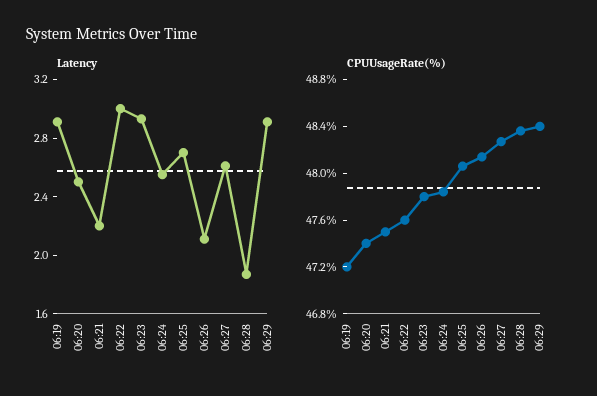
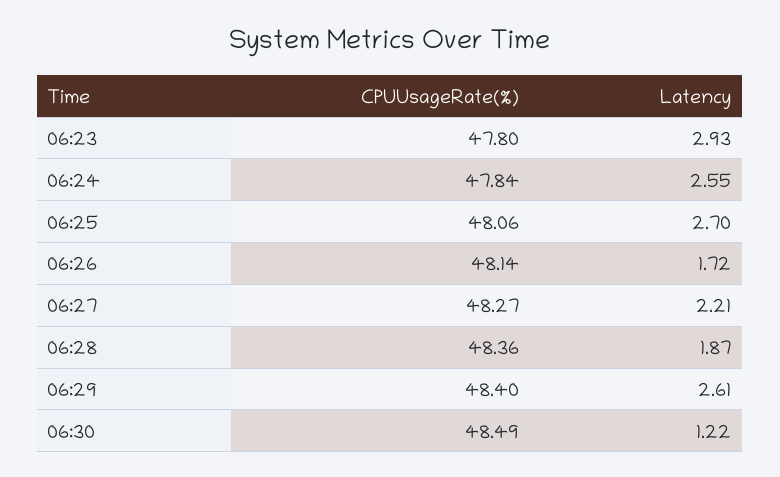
Latency, 06:19: 2.9 -> none
Latency, 06:20: 2.5 -> none
Latency, 06:21: 2.2 -> none
Latency, 06:22: 3 -> none
Latency, 06:26: 2.1 -> 1.72
Latency, 06:27: 2.6 -> 2.21
Latency, 06:29: 2.9 -> 2.61
CPUUsageRate(%), 06:19: 47.2 -> none
CPUUsageRate(%), 06:20: 47.4 -> none
CPUUsageRate(%), 06:21: 47.5 -> none
CPUUsageRate(%), 06:22: 47.6 -> none
CPUUsageRate(%), 06:30: none -> 48.49
Latency, 06:30: none -> 1.22

